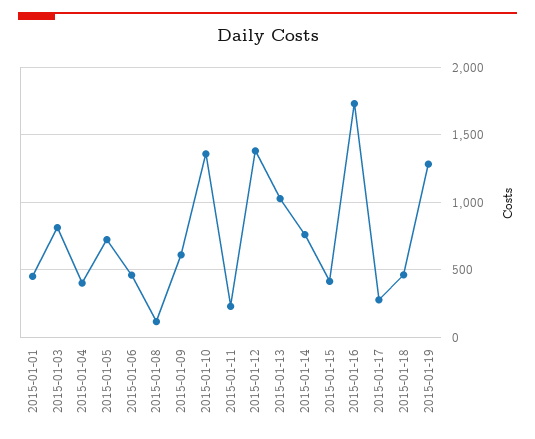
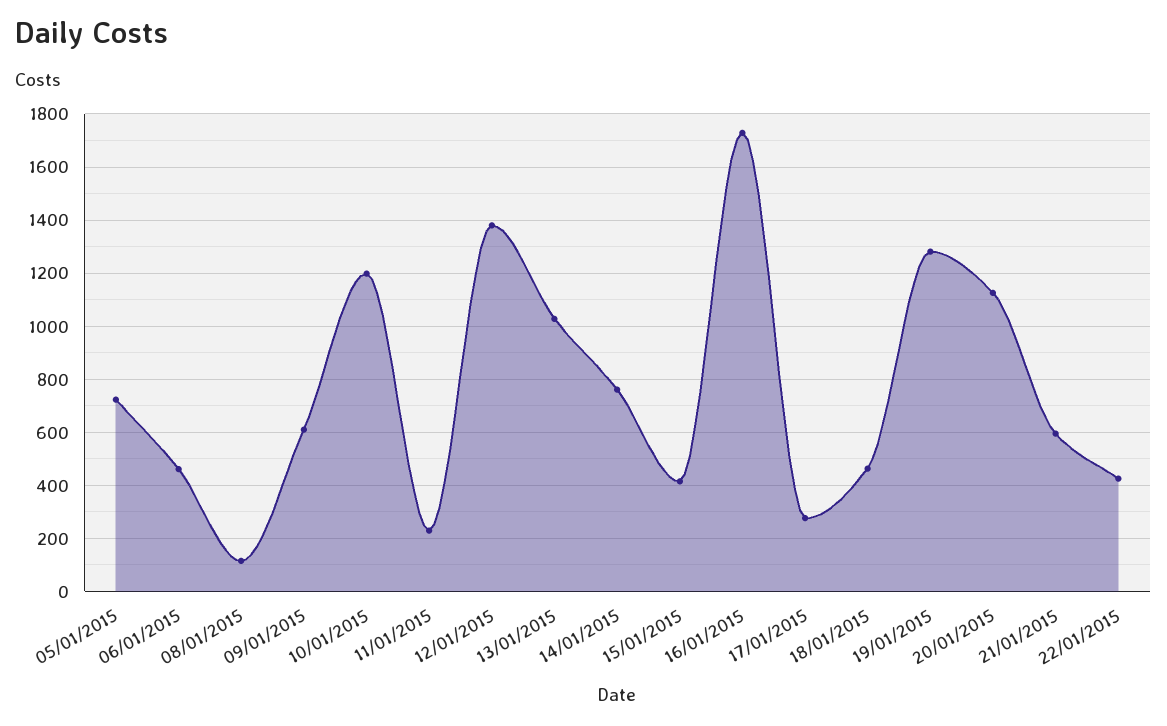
2015-01-01: 450 -> none
2015-01-03: 800 -> none
2015-01-04: 400 -> none
2015-01-10: 1350 -> 1200
20/01/2015: none -> 1125
21/01/2015: none -> 600
22/01/2015: none -> 425

